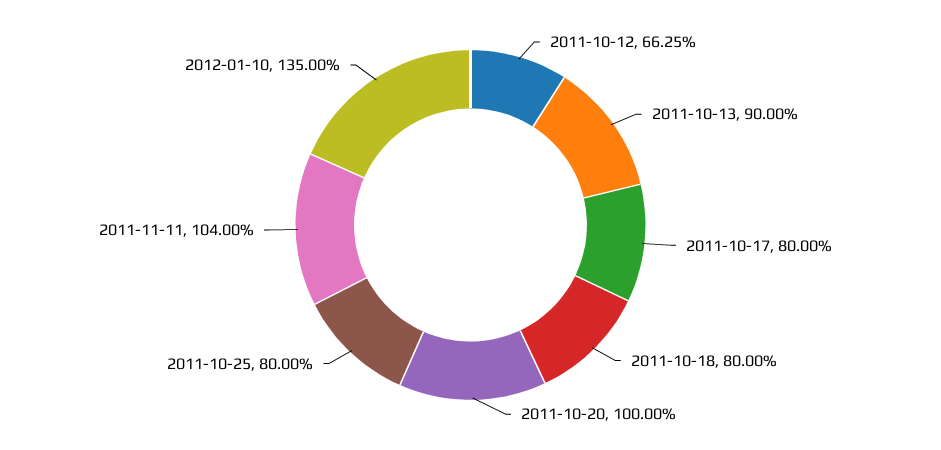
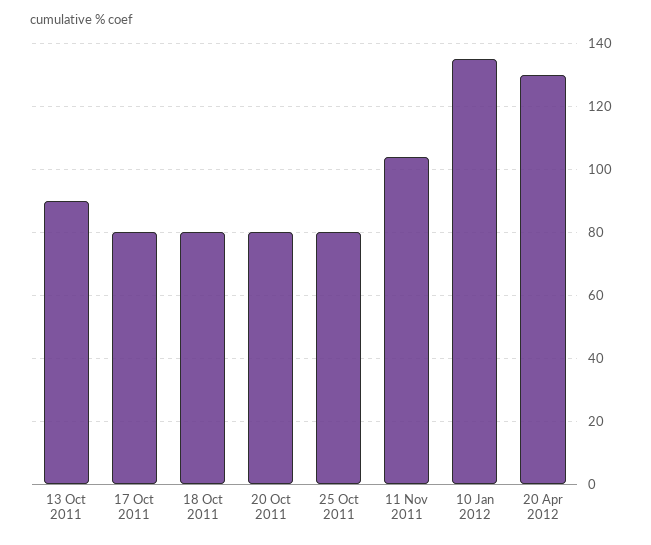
2011-10-12: 66.25 -> none
2011-10-20: 100 -> 80
20 Apr 2012: none -> 130

